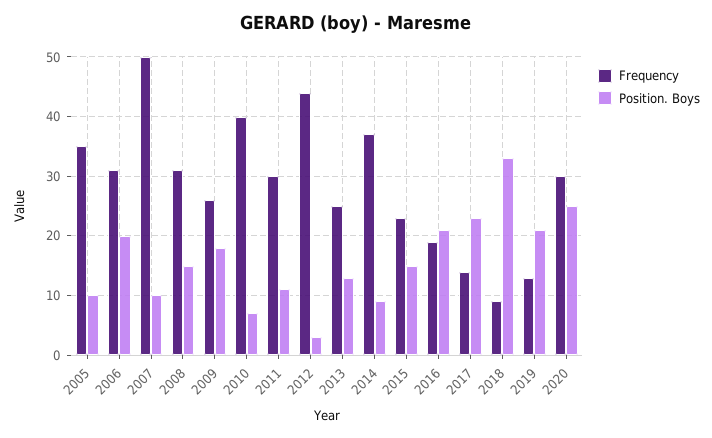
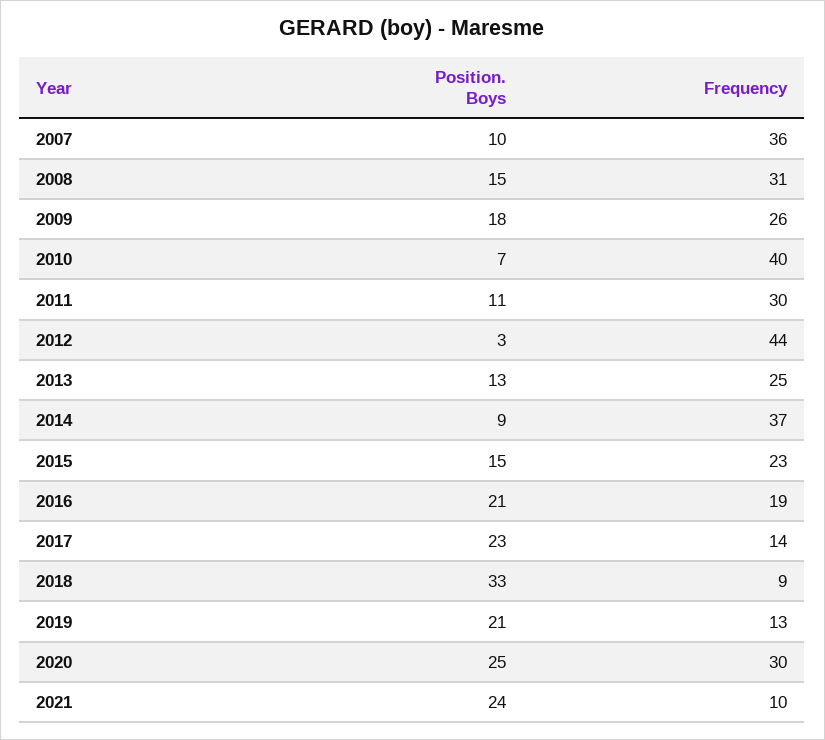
Frequency, 2005: 35 -> none
Position. Boys, 2005: 10 -> none
Frequency, 2006: 30 -> none
Position. Boys, 2006: 20 -> none
Frequency, 2007: 50 -> 36
Position. Boys, 2021: none -> 24
Frequency, 2021: none -> 10

